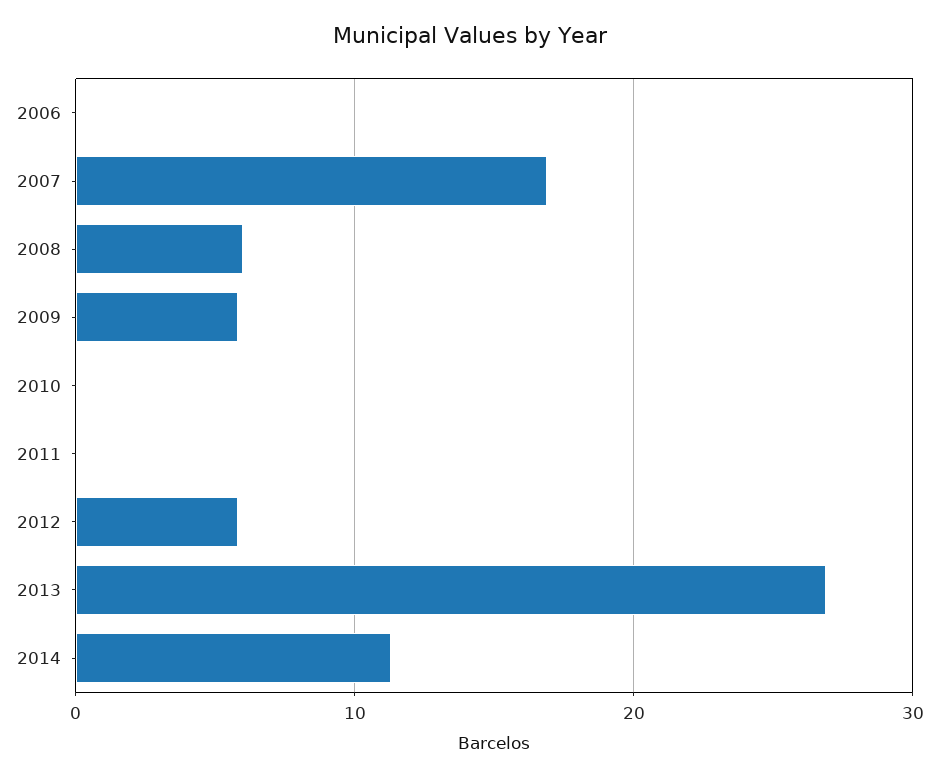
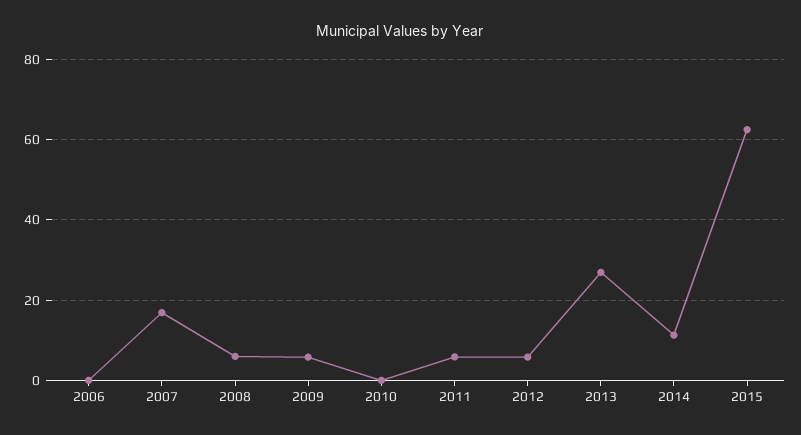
2011: 0 -> 6
2015: none -> 62

